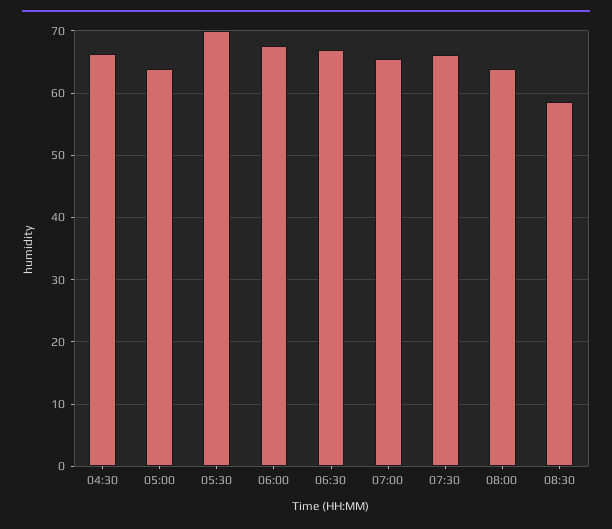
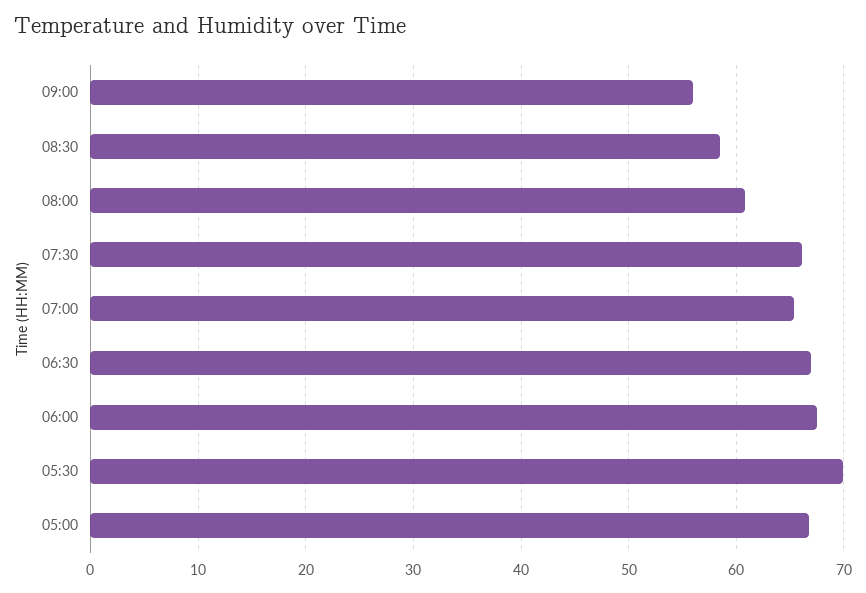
04:30: 66 -> none
05:00: 64 -> 67
08:00: 64 -> 61
09:00: none -> 56

